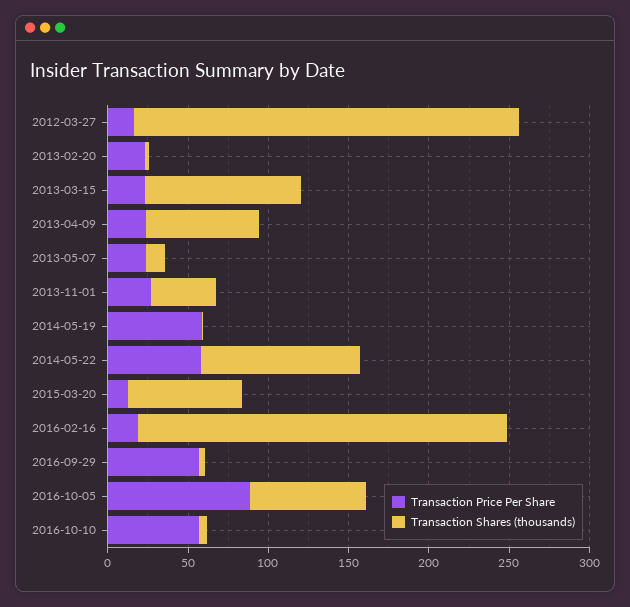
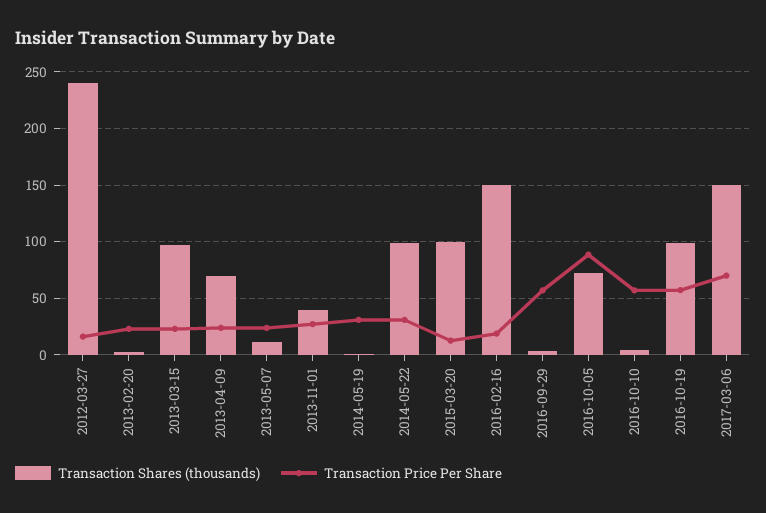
Transaction Price Per Share, 2014-05-19: 60 -> 30
Transaction Price Per Share, 2014-05-22: 60 -> 30
Transaction Shares (thousands), 2015-03-20: 70 -> 100
Transaction Shares (thousands), 2016-02-16: 230 -> 150
Transaction Shares (thousands), 2016-10-19: none -> 100
Transaction Price Per Share, 2016-10-19: none -> 60
Transaction Shares (thousands), 2017-03-06: none -> 150
Transaction Price Per Share, 2017-03-06: none -> 70

